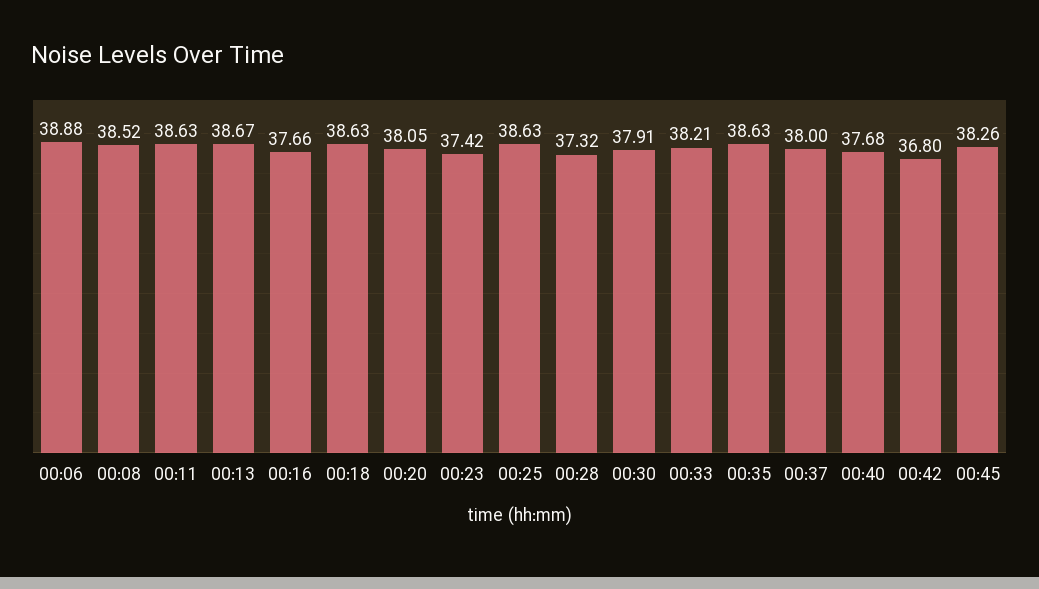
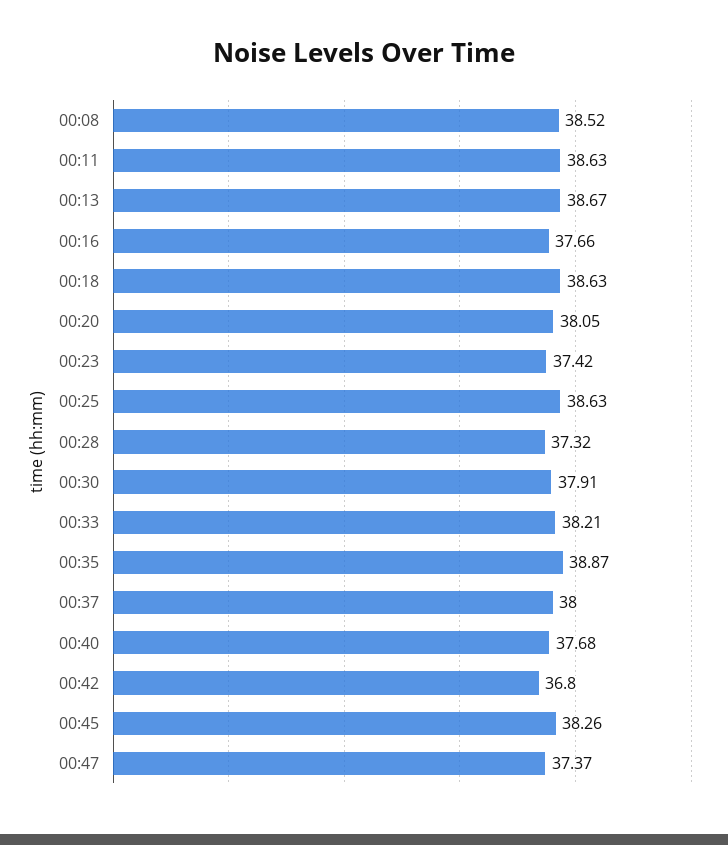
00:06: 38.88 -> none
00:35: 38.63 -> 38.87
00:47: none -> 37.37

